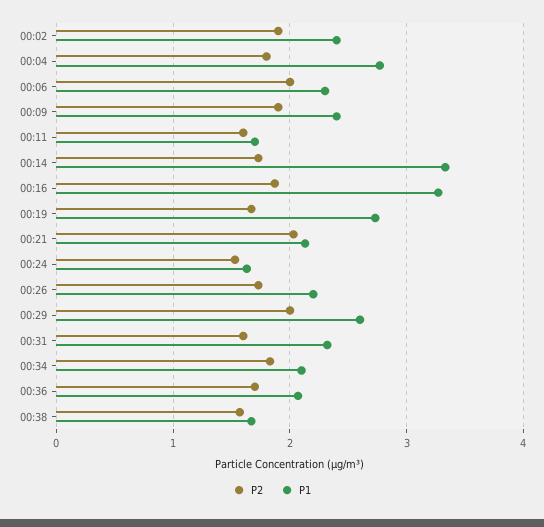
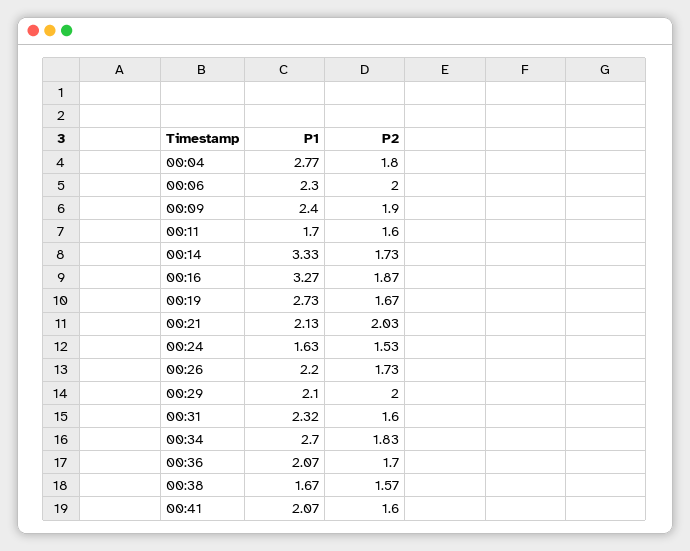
P2, 00:02: 1.9 -> none
P1, 00:02: 2.4 -> none
P1, 00:29: 2.6 -> 2.1
P1, 00:34: 2.1 -> 2.7
P1, 00:41: none -> 2.07
P2, 00:41: none -> 1.6

